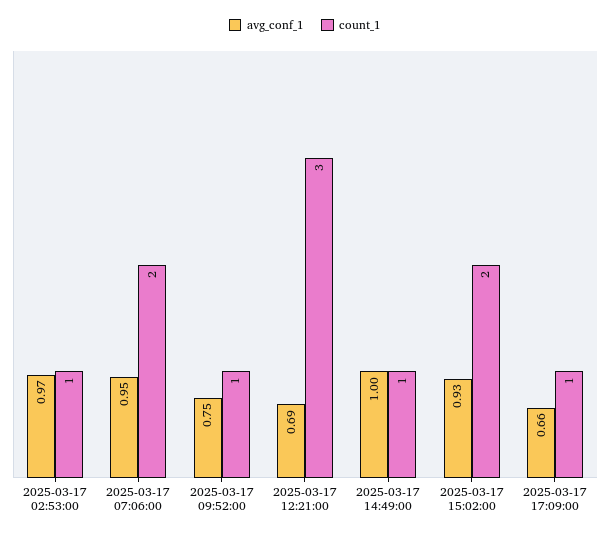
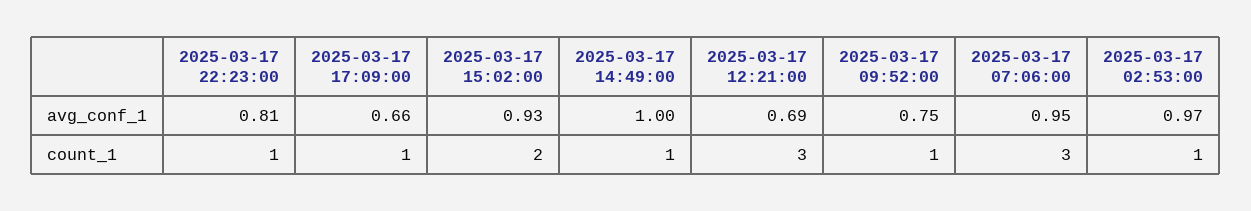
count_1, 2025-03-17 07:06:00: 2 -> 3
avg_conf_1, 2025-03-17 22:23:00: none -> 0.81
count_1, 2025-03-17 22:23:00: none -> 1

